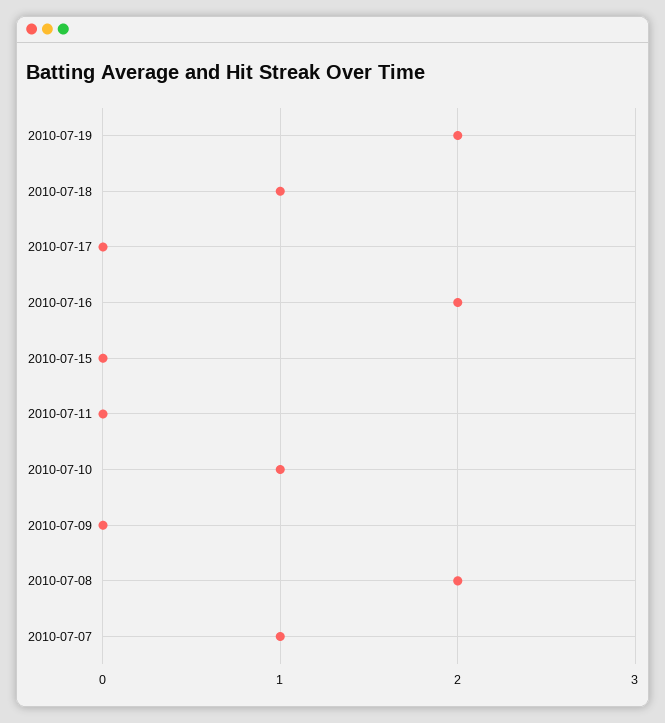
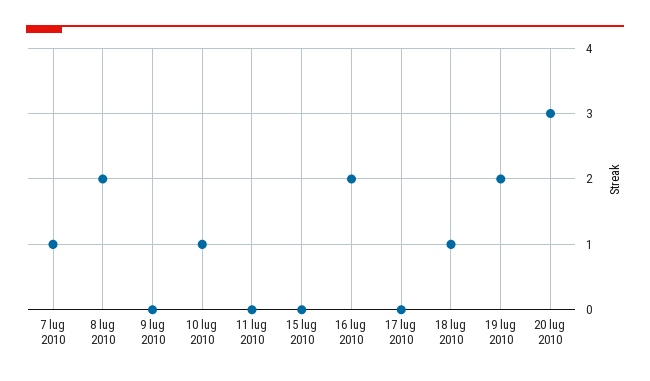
20 lug 2010: none -> 3

